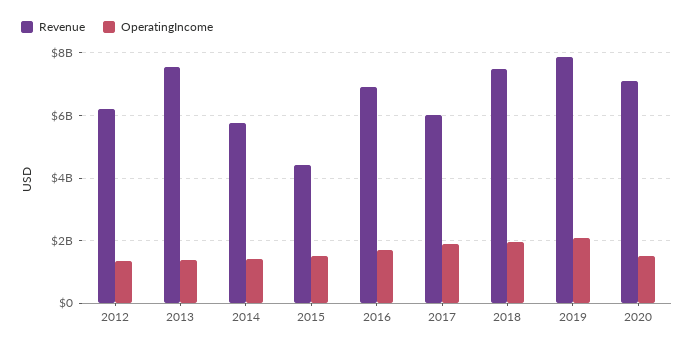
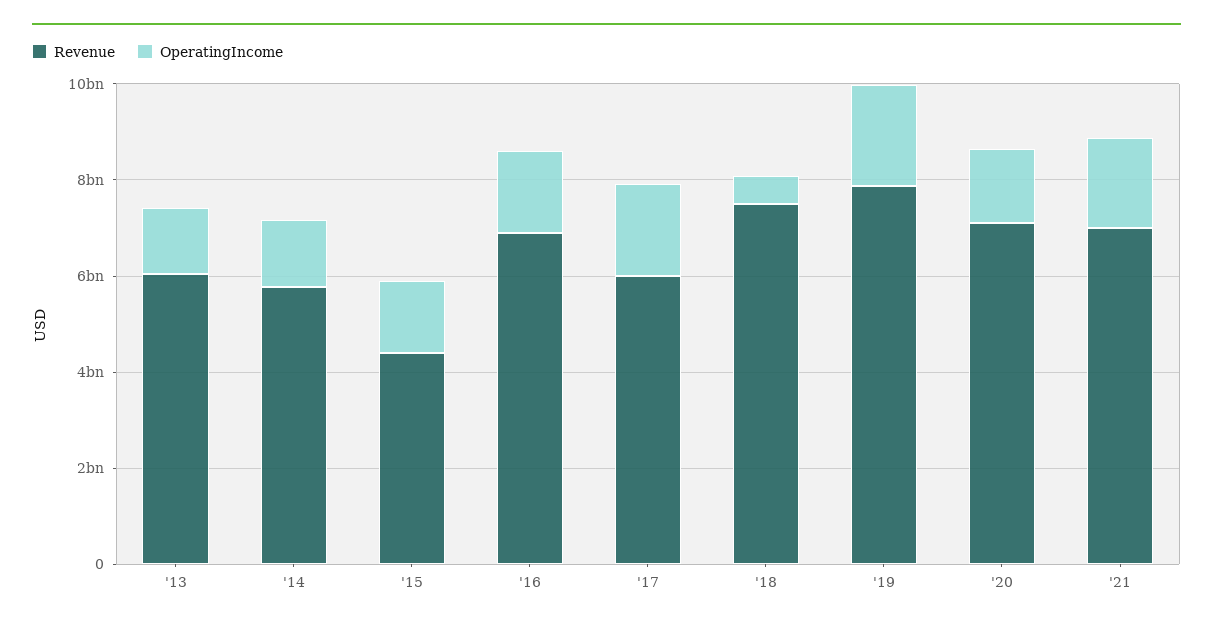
Revenue, 2012: 6200000000 -> none
OperatingIncome, 2012: 1400000000 -> none
Revenue, 2013: 7600000000 -> 6000000000
OperatingIncome, 2018: 2000000000 -> 500000000
Revenue, '21: none -> 7000000000
OperatingIncome, '21: none -> 2000000000

